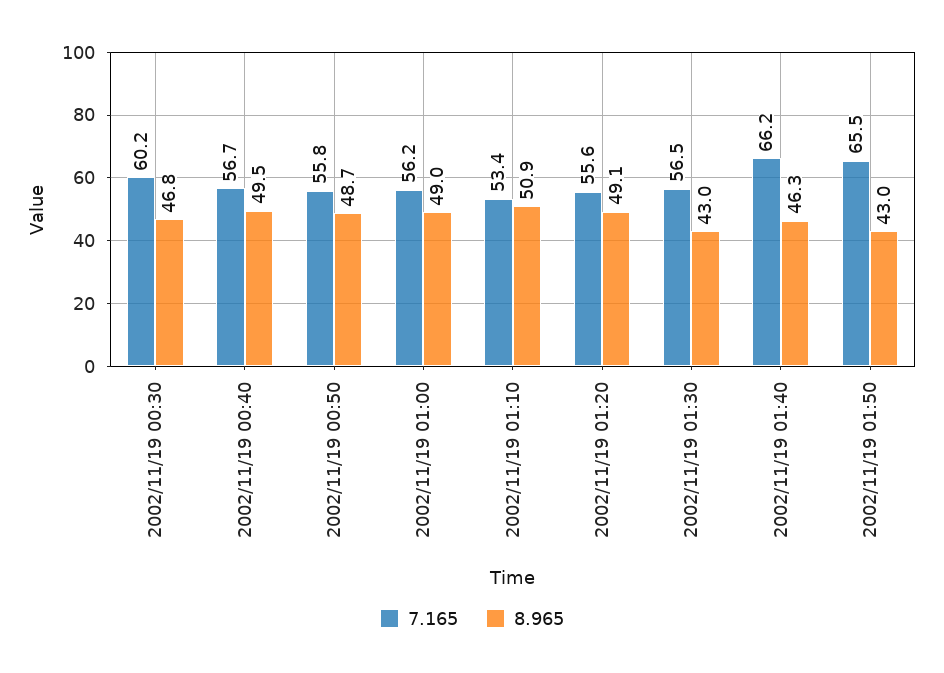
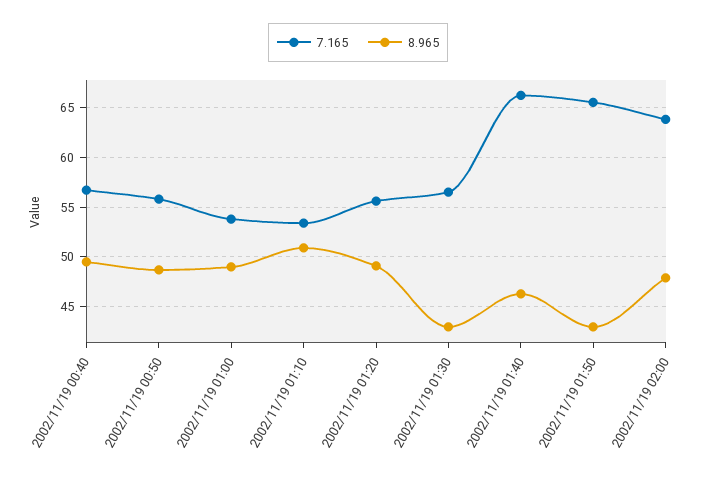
7.165, 2002/11/19 00:30: 60.2 -> none
8.965, 2002/11/19 00:30: 46.8 -> none
7.165, 2002/11/19 01:00: 56.2 -> 54
7.165, 2002/11/19 02:00: none -> 64
8.965, 2002/11/19 02:00: none -> 48

